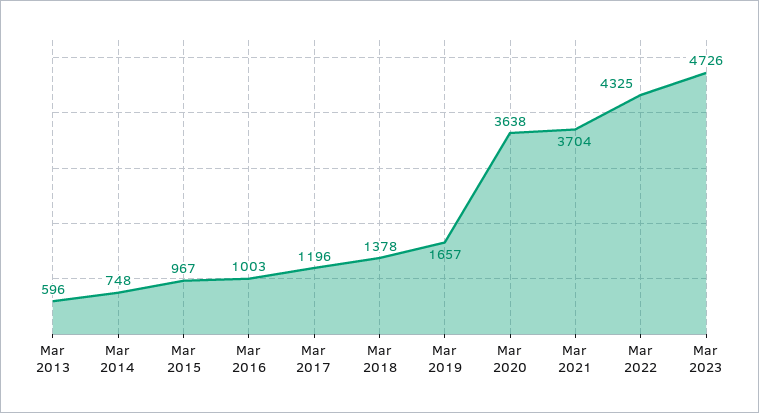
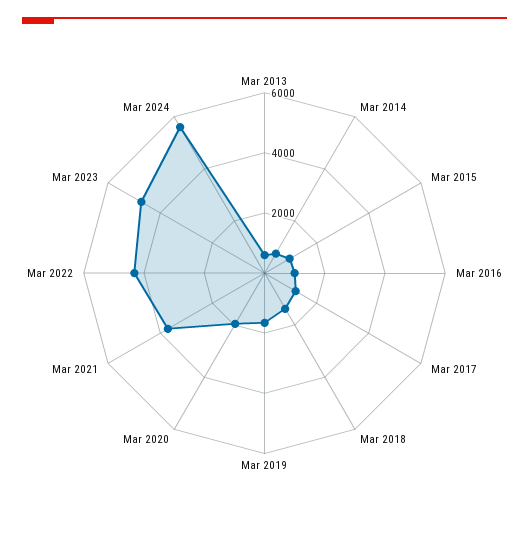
Mar 2020: 3638 -> 2000
Mar 2024: none -> 5500

